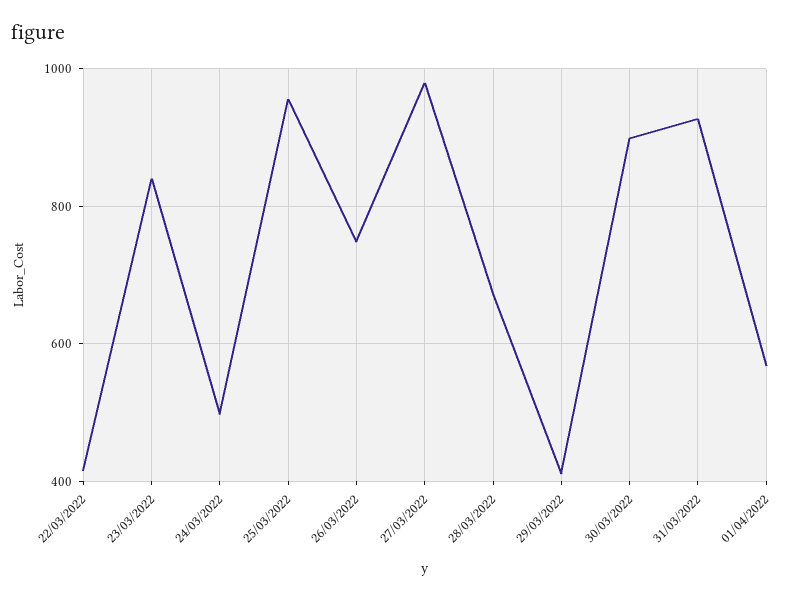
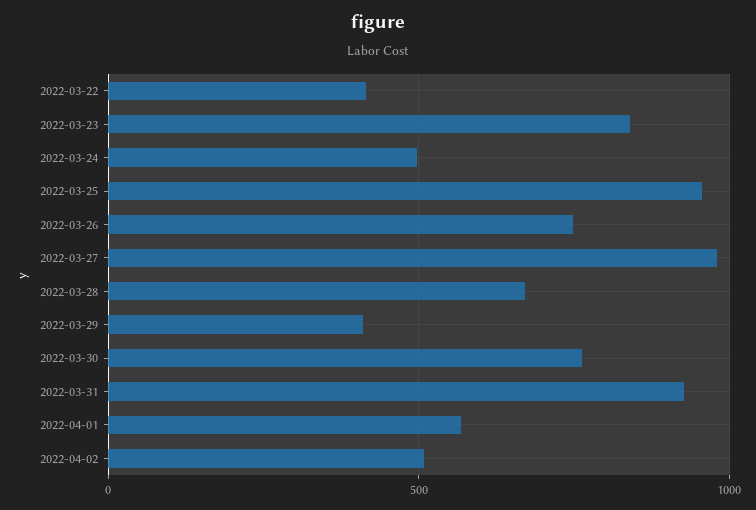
30/03/2022: 900 -> 750
2022-04-02: none -> 500

